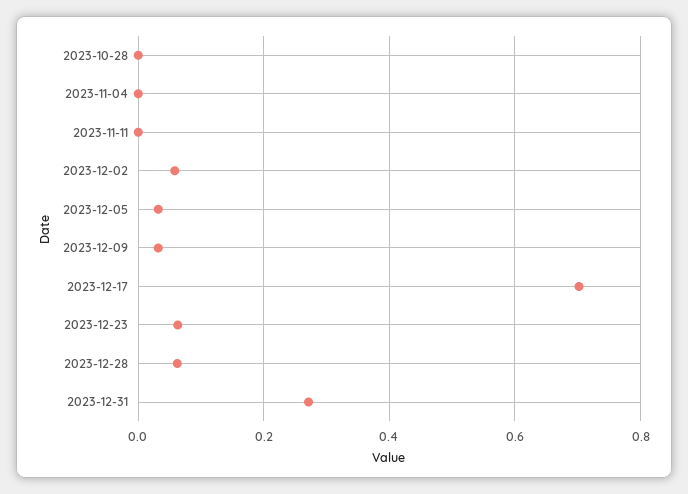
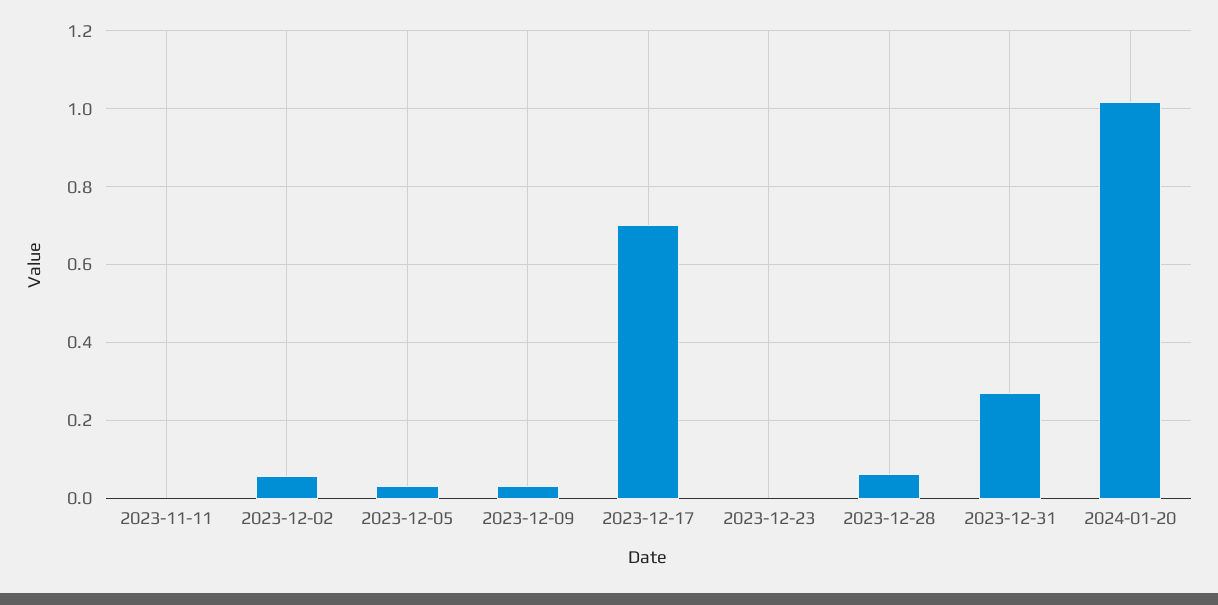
2023-10-28: 0 -> none
2023-11-04: 0 -> none
2023-12-23: 0.06 -> 0
2024-01-20: none -> 1.02

